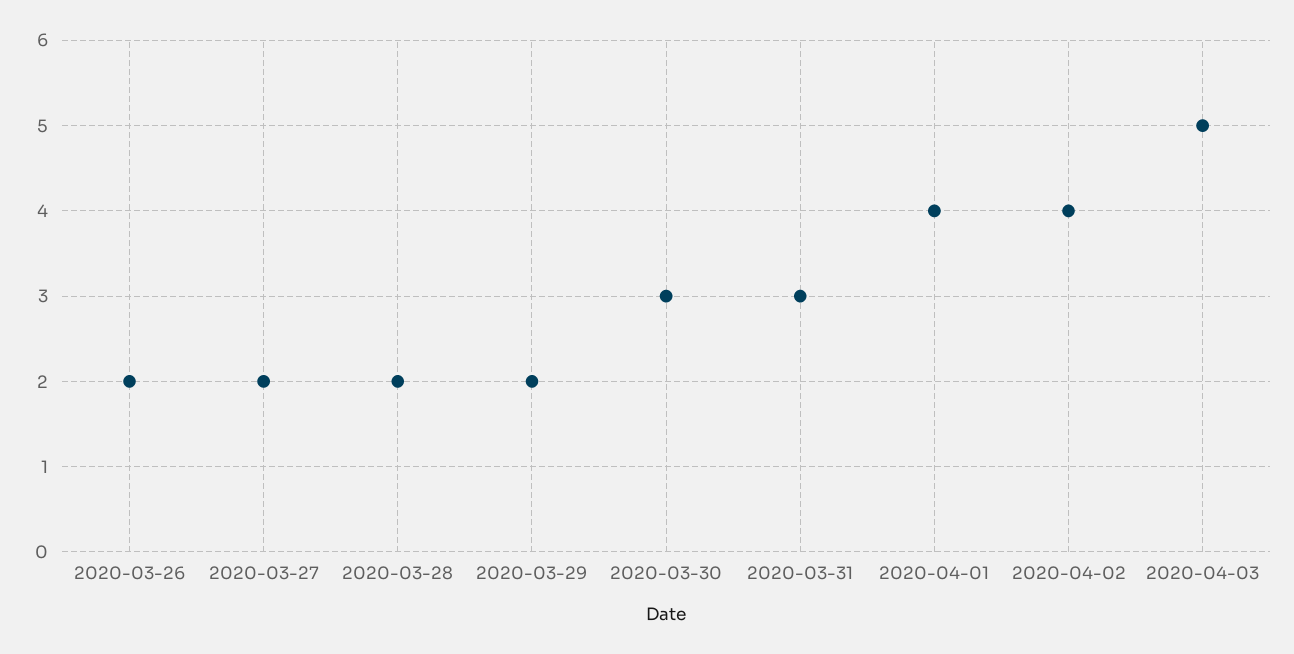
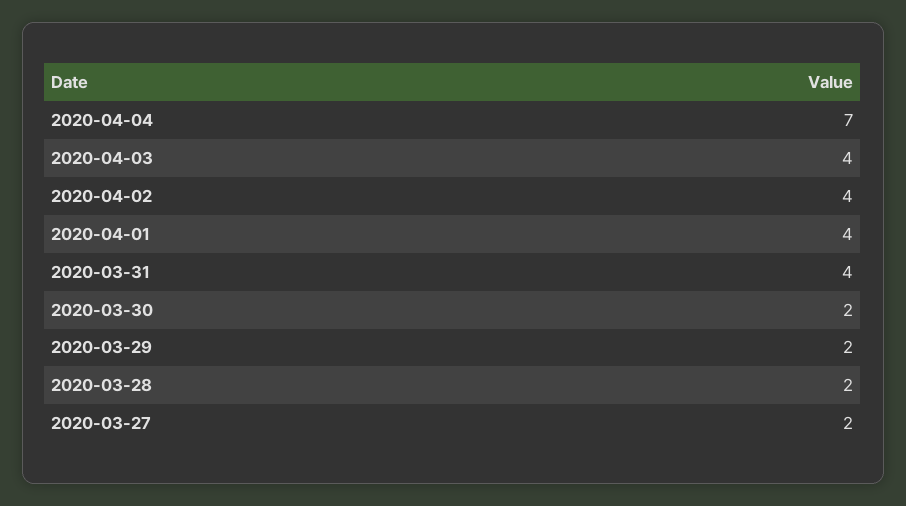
2020-03-26: 2 -> none
2020-03-30: 3 -> 2
2020-03-31: 3 -> 4
2020-04-03: 5 -> 4
2020-04-04: none -> 7

